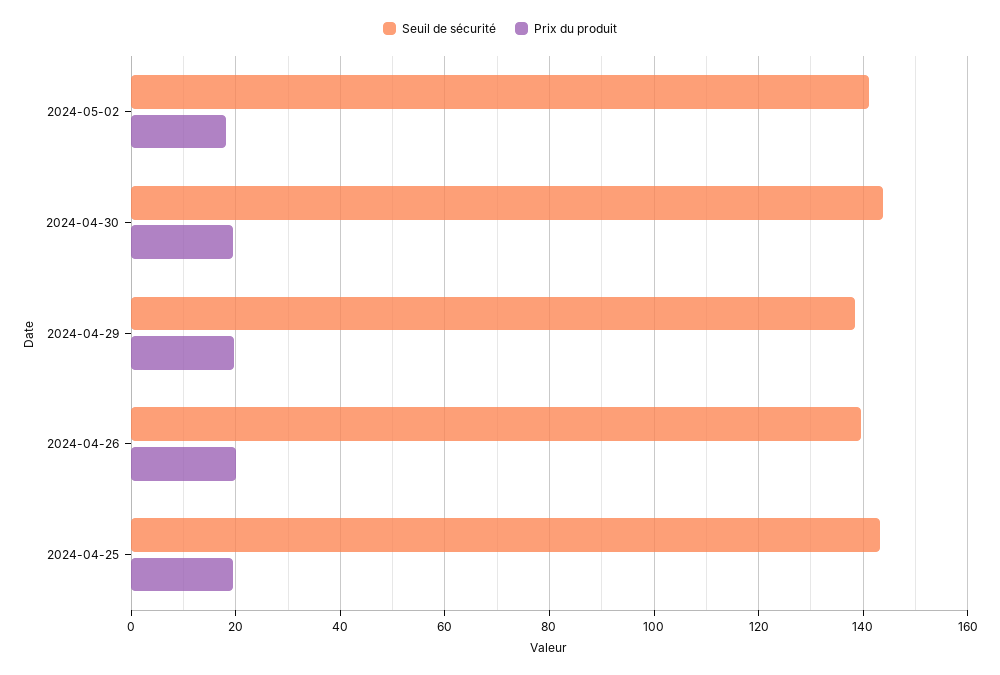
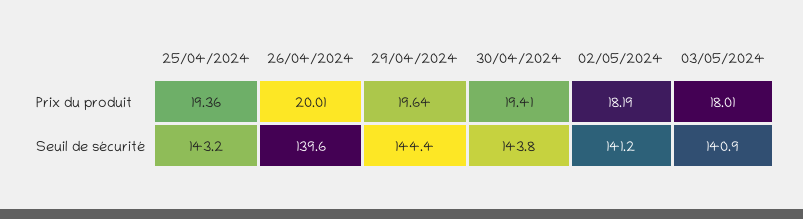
Seuil de sécurité, 2024-04-29: 138 -> 144.4
Prix du produit, 03/05/2024: none -> 18.01
Seuil de sécurité, 03/05/2024: none -> 140.9

